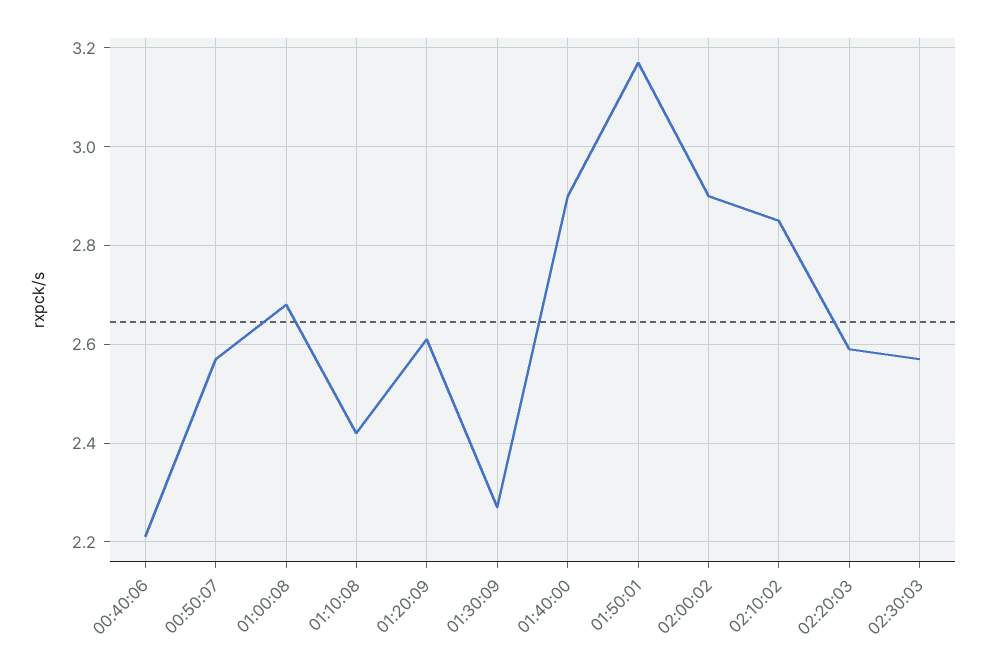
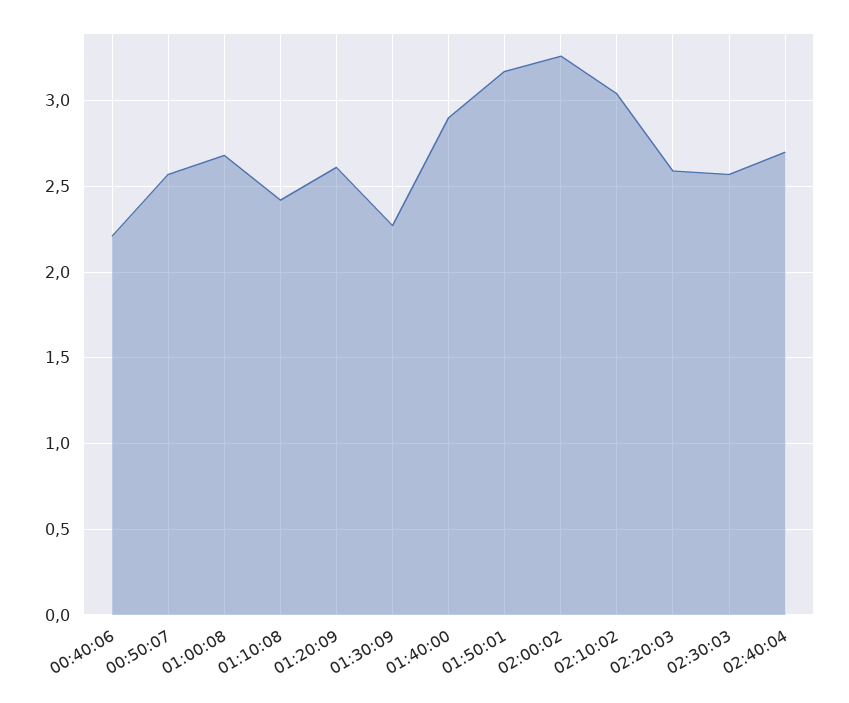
02:00:02: 2.9 -> 3.25
02:10:02: 2.85 -> 3.05
02:40:04: none -> 2.7

